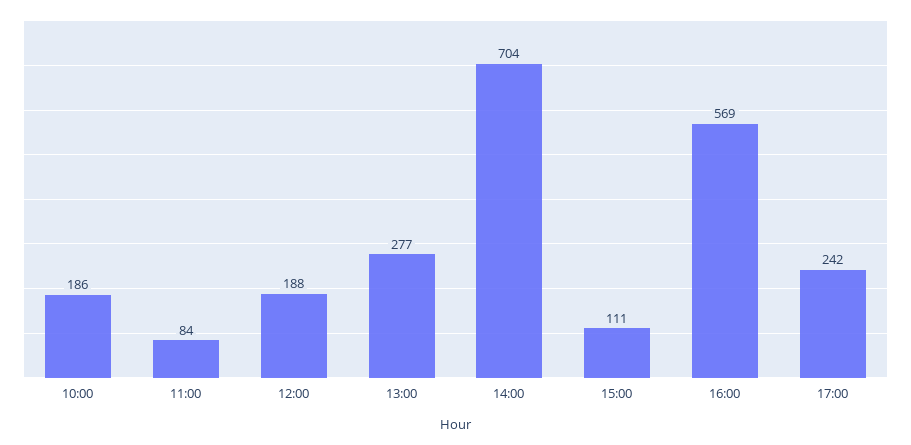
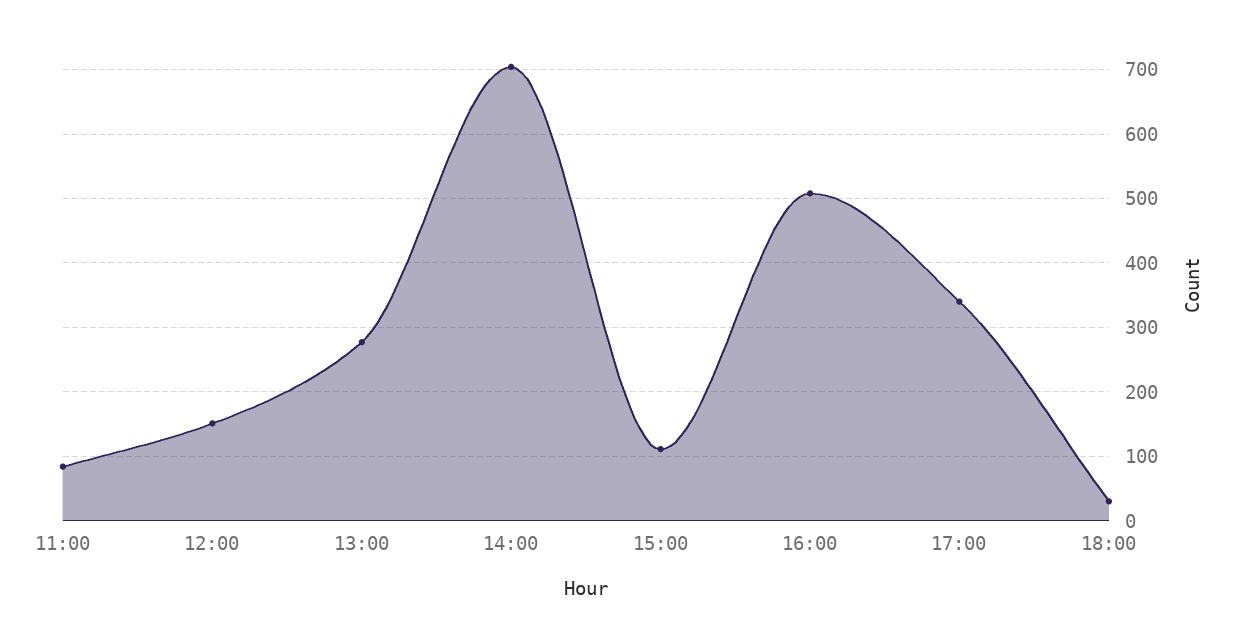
10:00: 186 -> none
12:00: 188 -> 150
16:00: 569 -> 510
17:00: 242 -> 340
18:00: none -> 30

